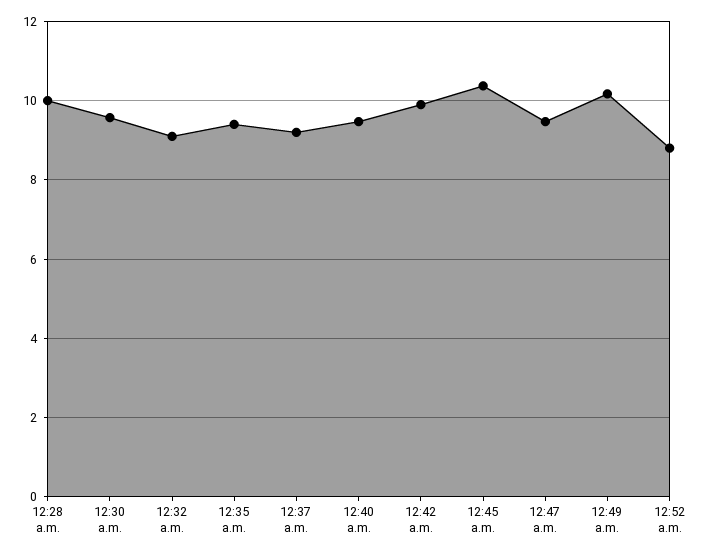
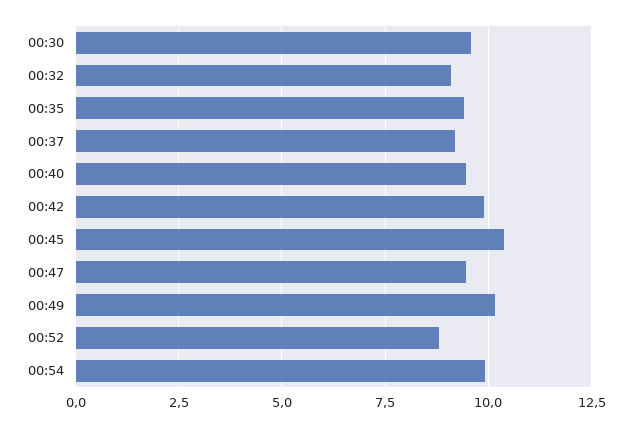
12:28 a.m.: 10 -> none
00:54: none -> 10

